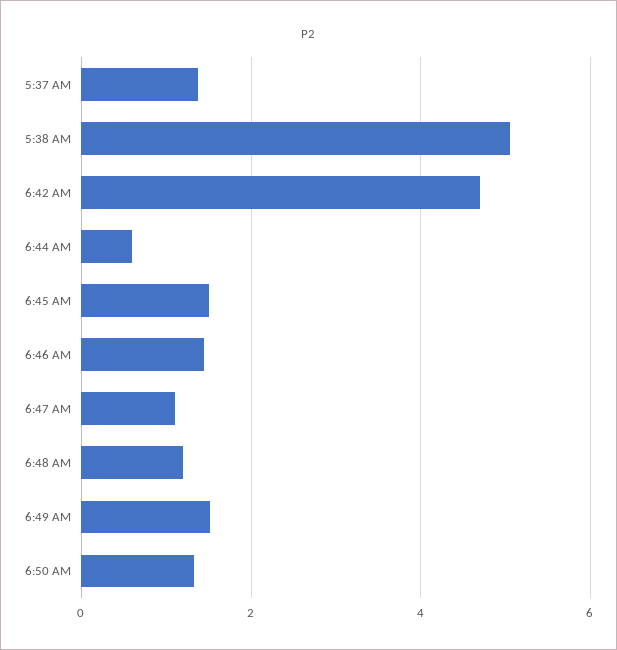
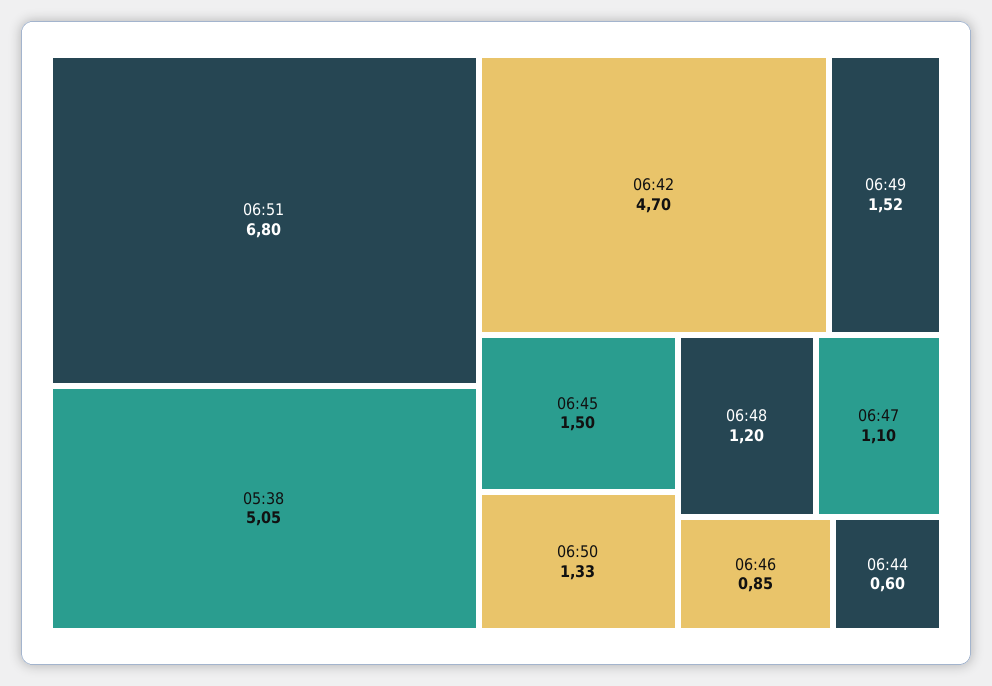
5:37 AM: 1.4 -> none
6:46 AM: 1.4 -> 0.85
06:51: none -> 6.8

